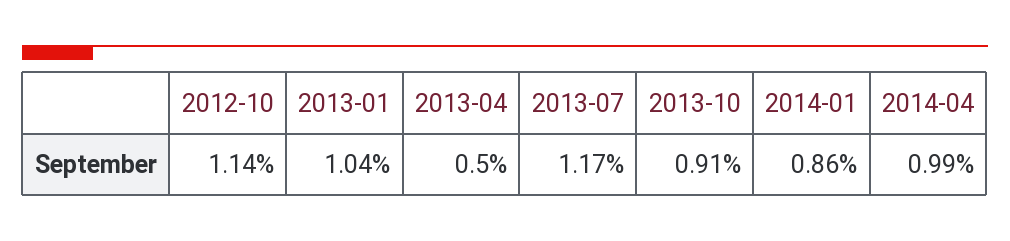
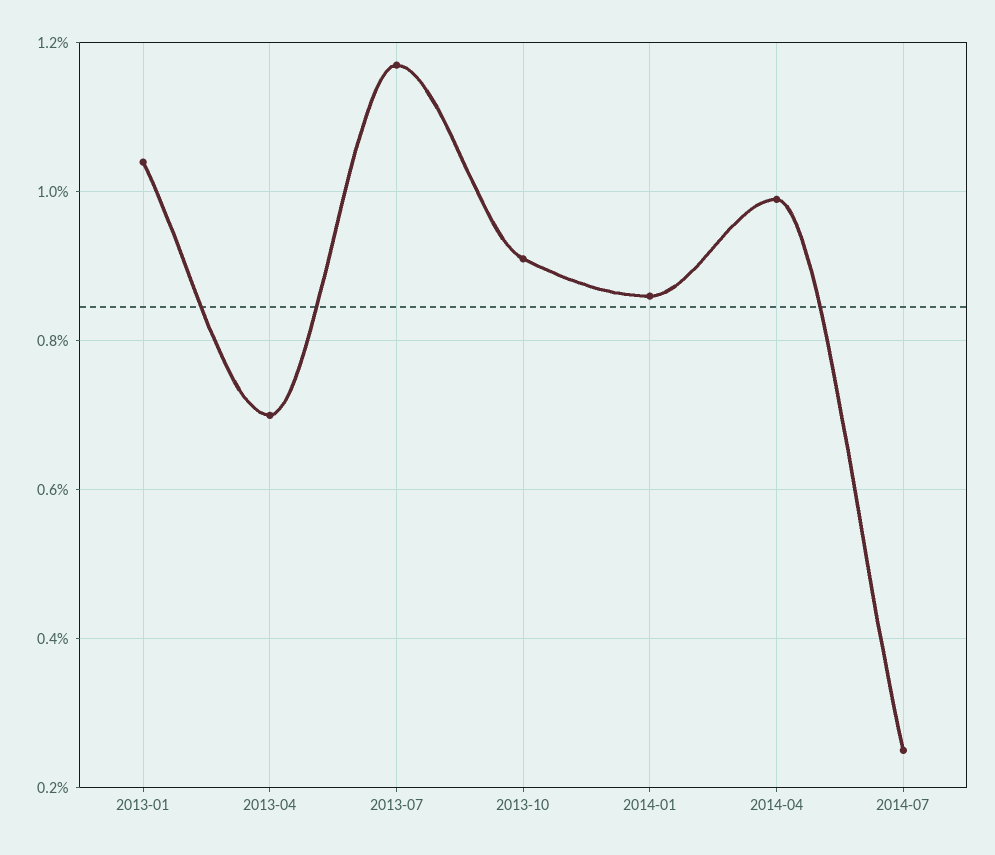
2012-10: 1.14 -> none
2013-04: 0.5 -> 0.7
2014-07: none -> 0.25

